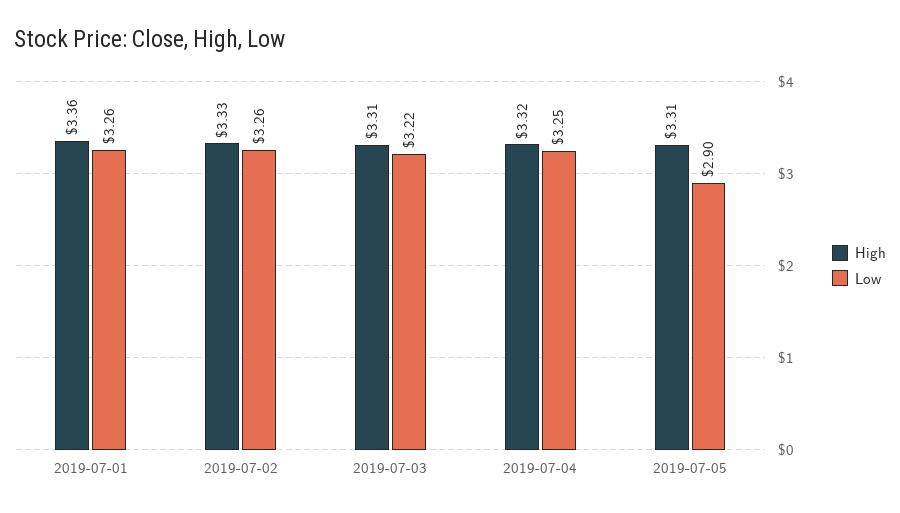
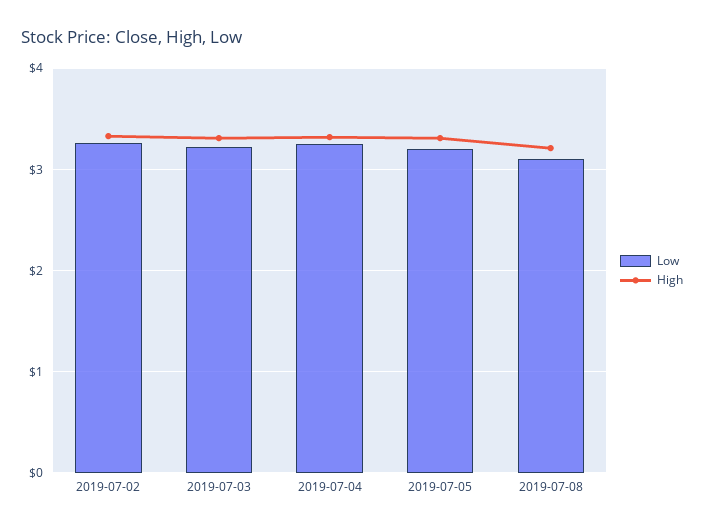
High, 2019-07-01: 3.36 -> none
Low, 2019-07-01: 3.26 -> none
Low, 2019-07-05: 2.9 -> 3.2
Low, 2019-07-08: none -> 3.1
High, 2019-07-08: none -> 3.2

